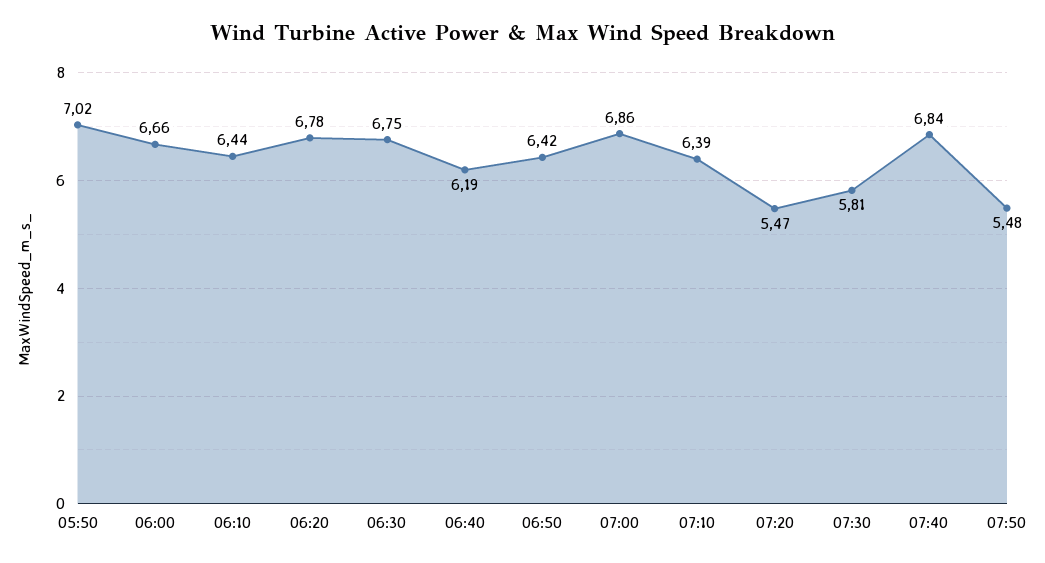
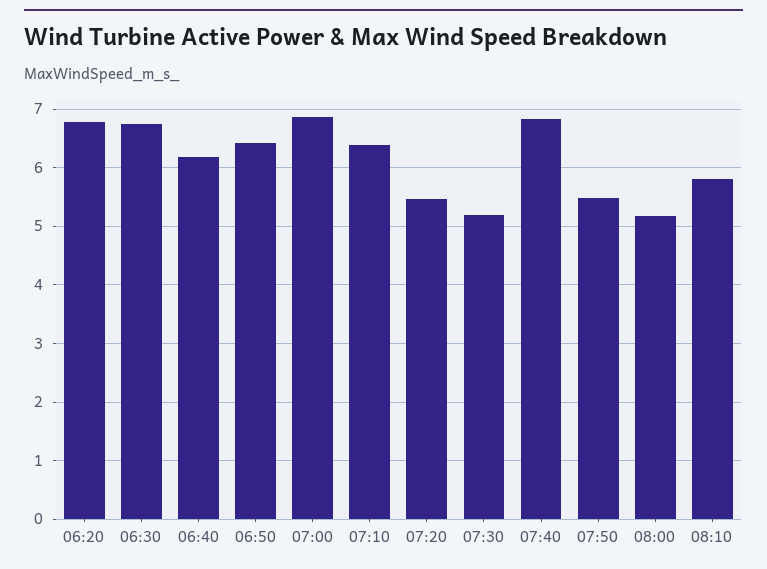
05:50: 7.02 -> none
06:00: 6.66 -> none
06:10: 6.44 -> none
07:30: 5.81 -> 5.2
08:00: none -> 5.2
08:10: none -> 5.8

